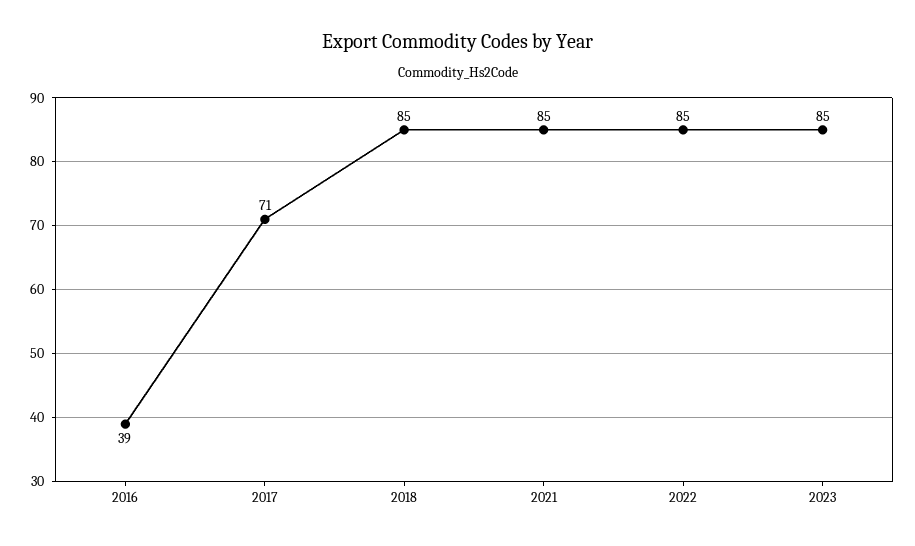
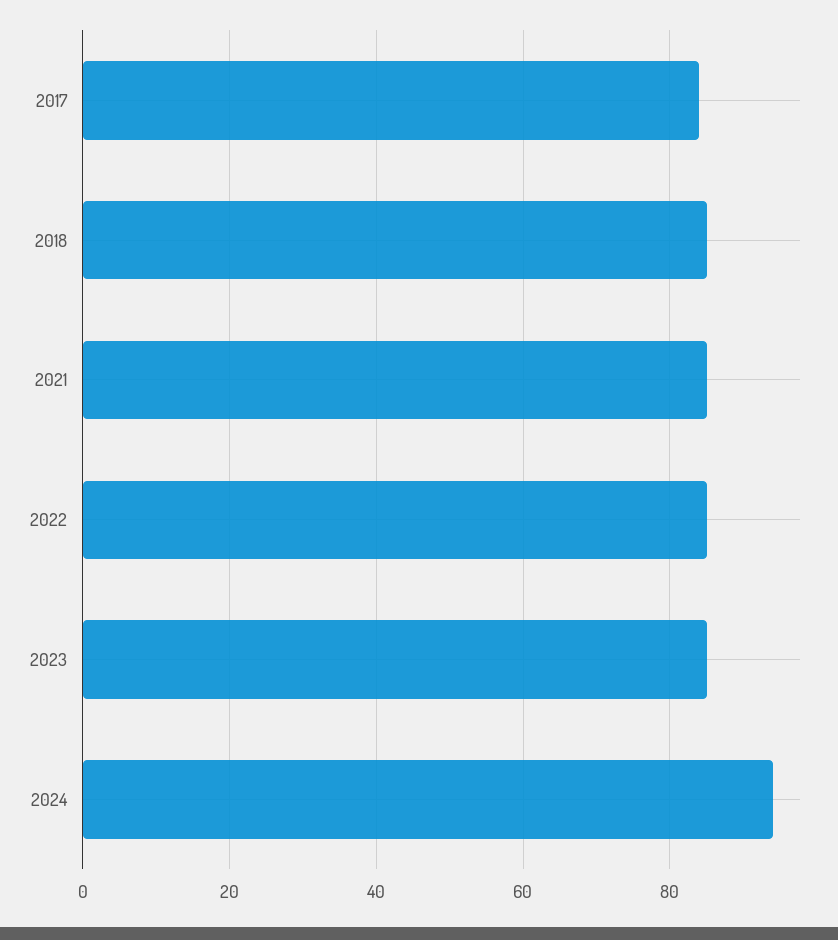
2016: 39 -> none
2017: 71 -> 85
2024: none -> 95

